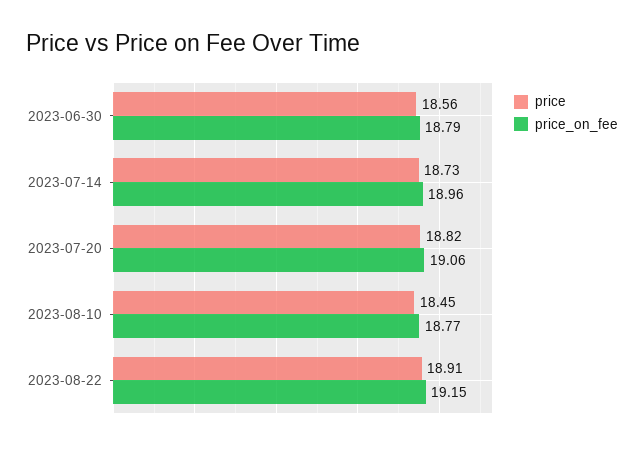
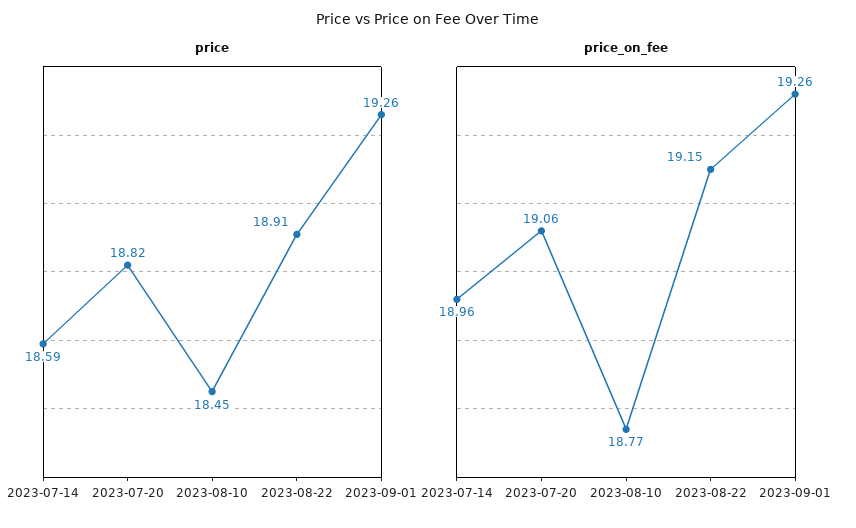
price, 2023-06-30: 18.56 -> none
price_on_fee, 2023-06-30: 18.79 -> none
price, 2023-07-14: 18.73 -> 18.59
price, 2023-09-01: none -> 19.26
price_on_fee, 2023-09-01: none -> 19.26

